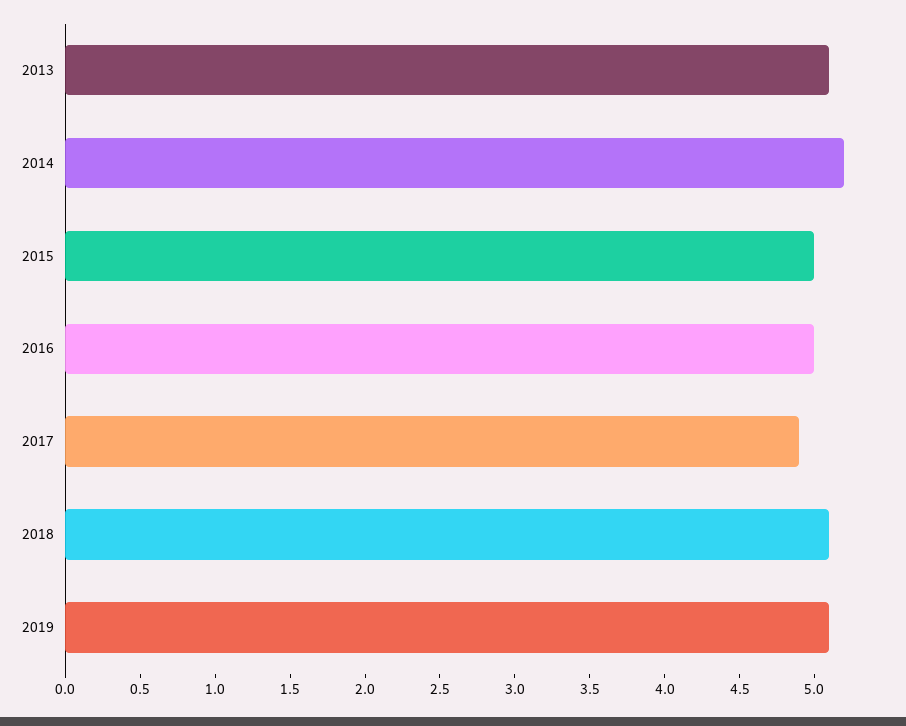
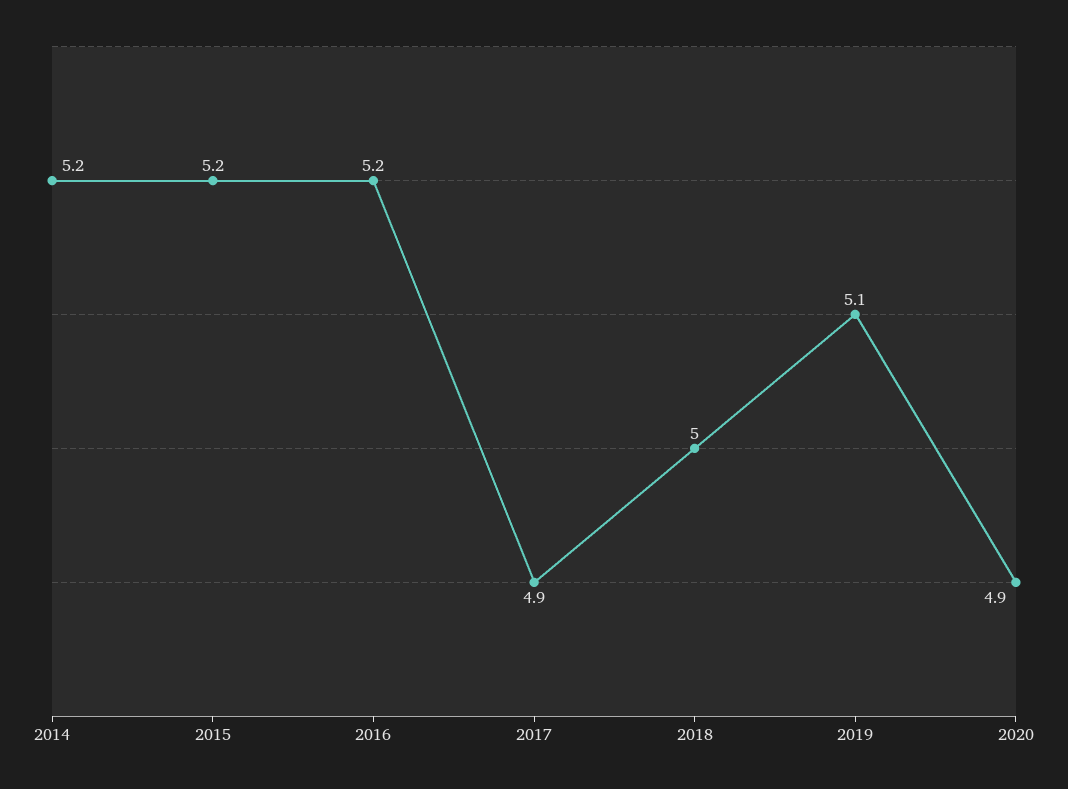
2013: 5.1 -> none
2015: 5 -> 5.2
2016: 5 -> 5.2
2018: 5.1 -> 5
2020: none -> 4.9

